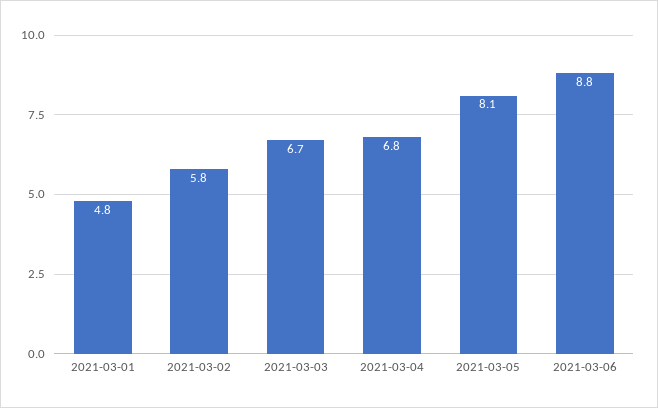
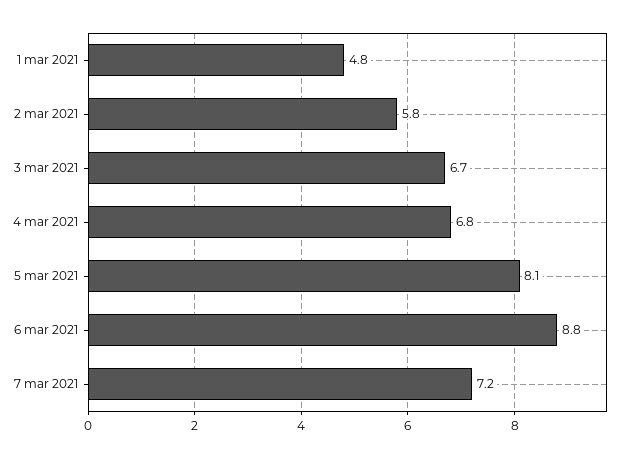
7 mar 2021: none -> 7.2

